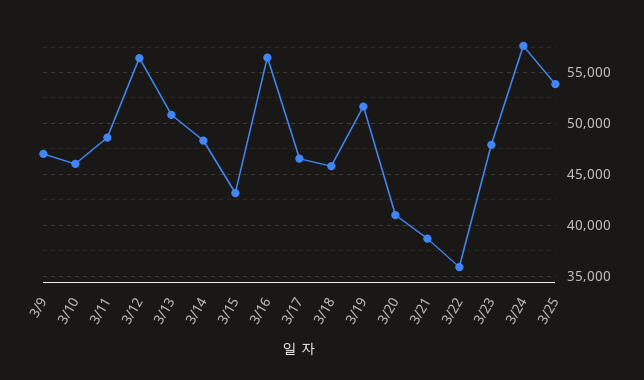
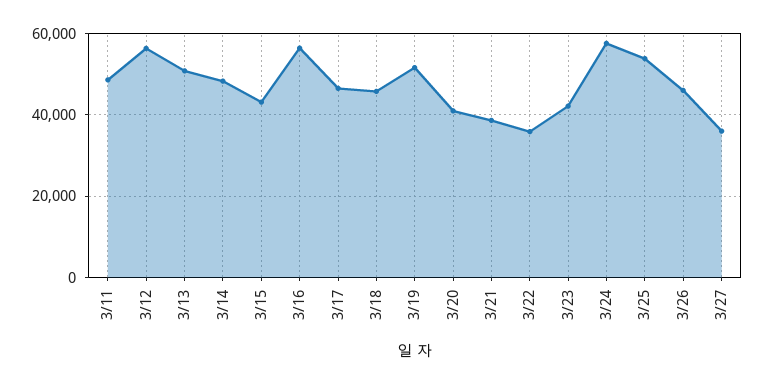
3/9: 47000 -> none
3/10: 46000 -> none
3/23: 48000 -> 42000
3/26: none -> 46000
3/27: none -> 36000

